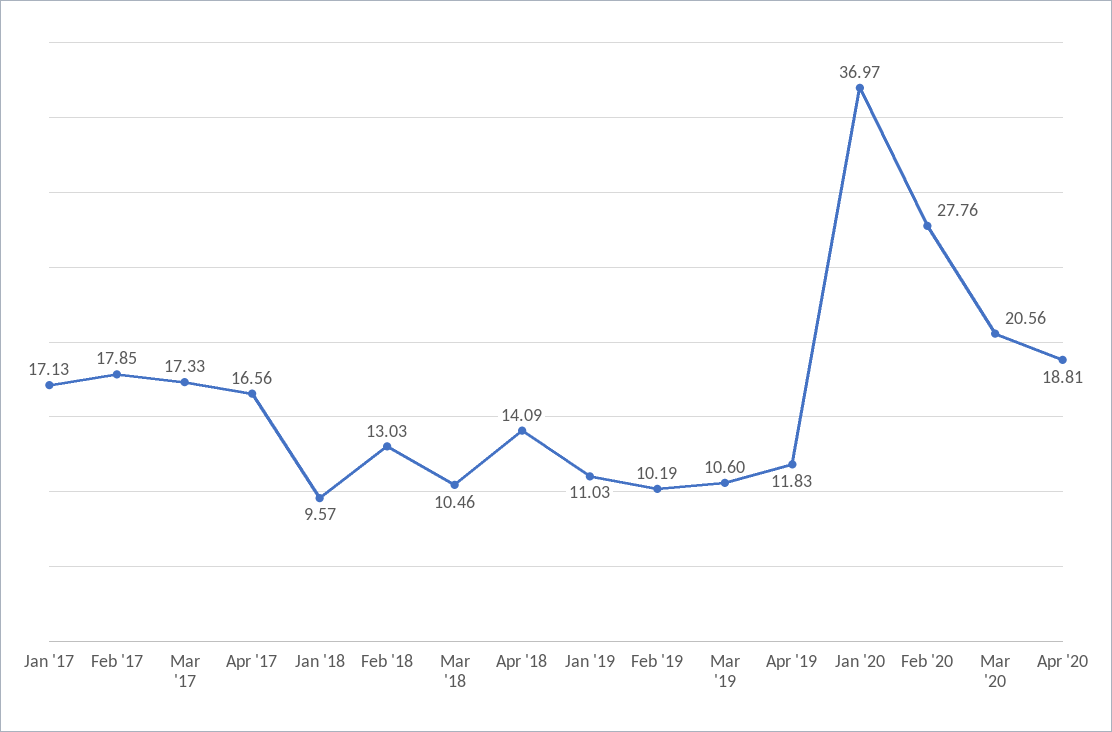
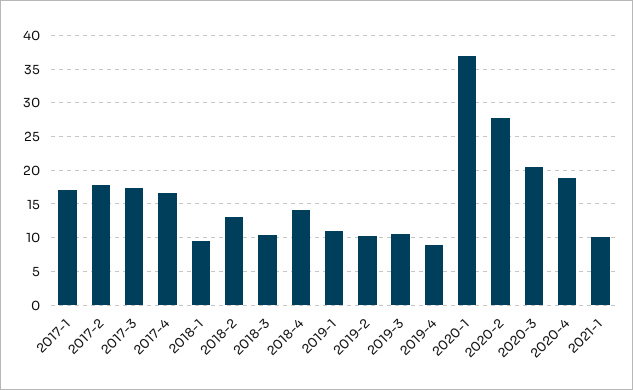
Apr '19: 11.83 -> 9
2021-1: none -> 10

